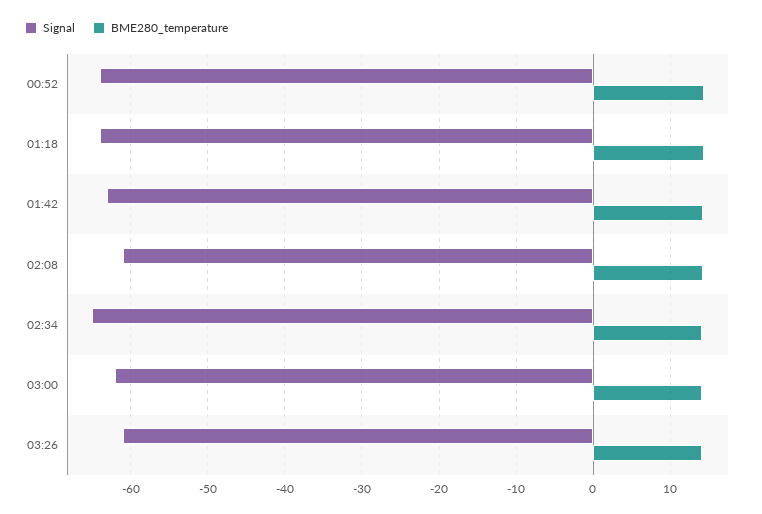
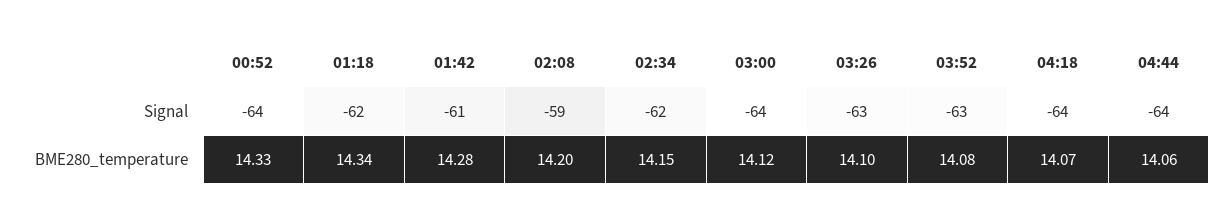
Signal, 01:18: -64 -> -62
Signal, 01:42: -63 -> -61
Signal, 02:08: -61 -> -59
Signal, 02:34: -65 -> -62
Signal, 03:00: -62 -> -64
Signal, 03:26: -61 -> -63
Signal, 03:52: none -> -63
Signal, 04:18: none -> -64
Signal, 04:44: none -> -64
BME280_temperature, 03:52: none -> 14.08
BME280_temperature, 04:18: none -> 14.07
BME280_temperature, 04:44: none -> 14.06

